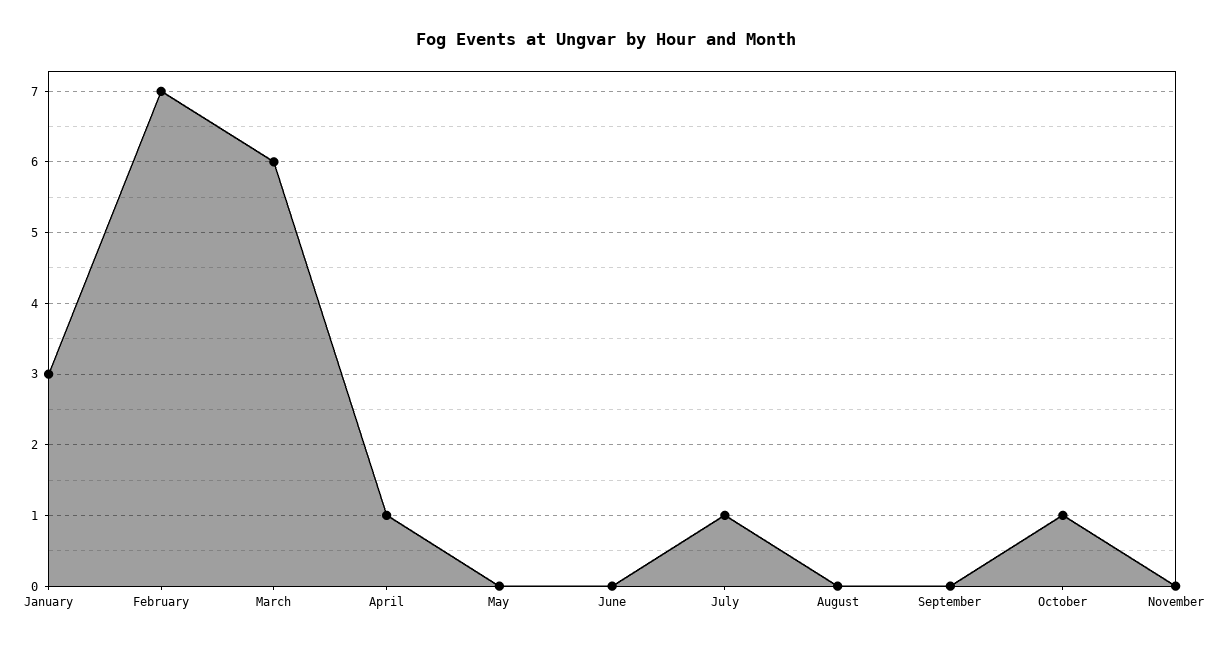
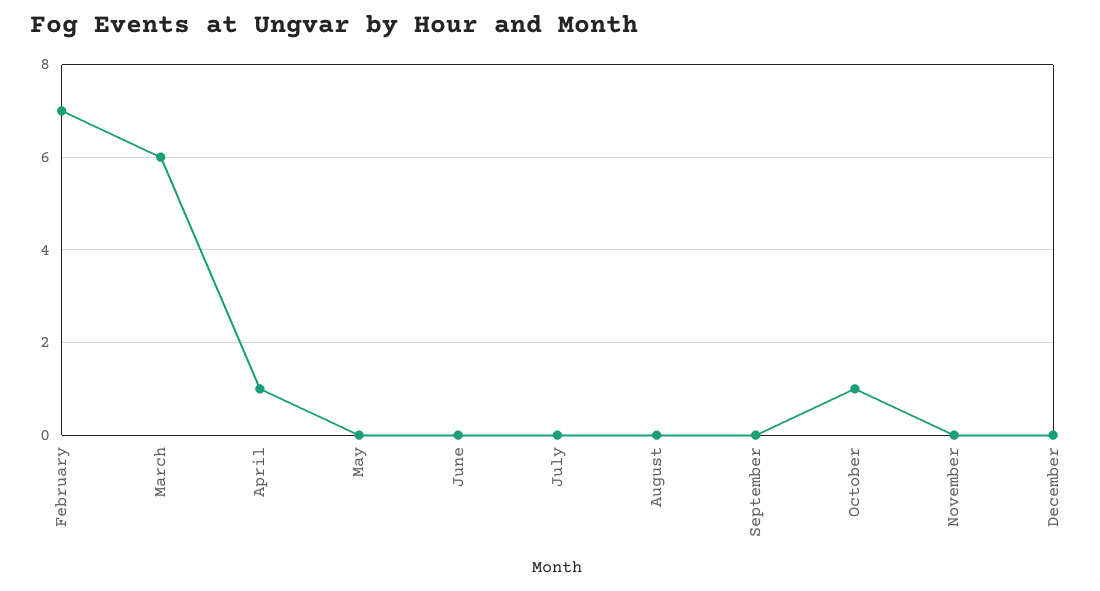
January: 3 -> none
July: 1 -> 0
December: none -> 0

